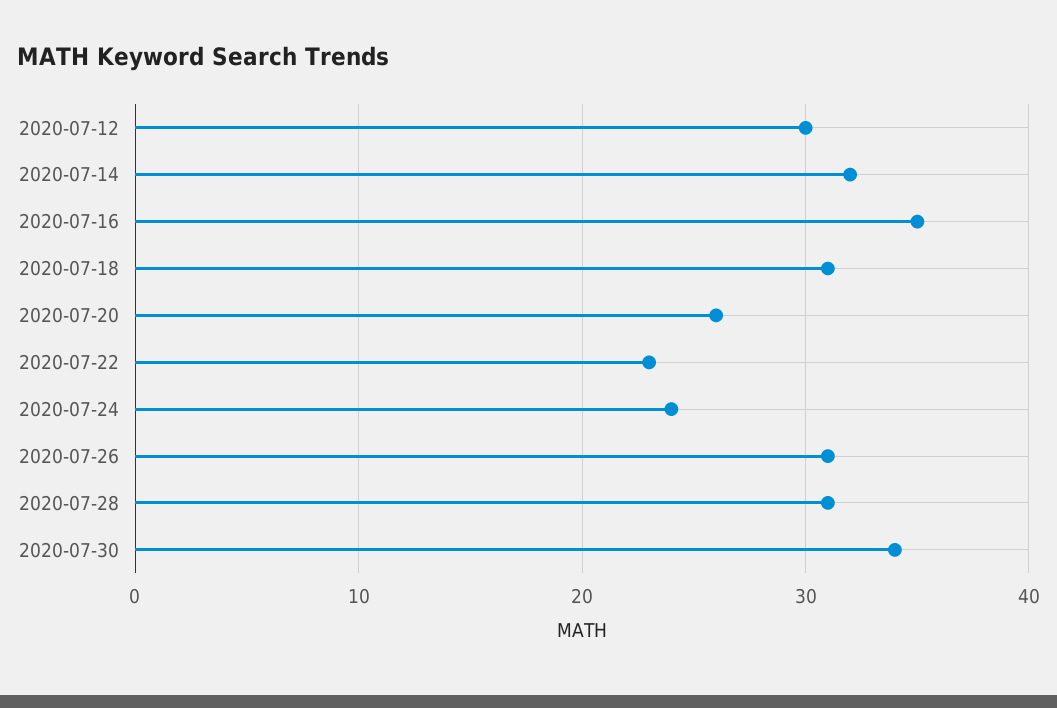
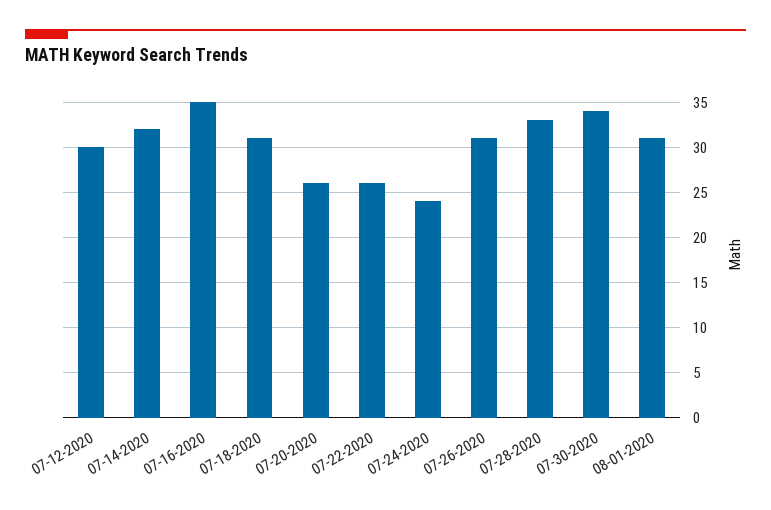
2020-07-22: 23 -> 26
2020-07-28: 31 -> 33
08-01-2020: none -> 31

